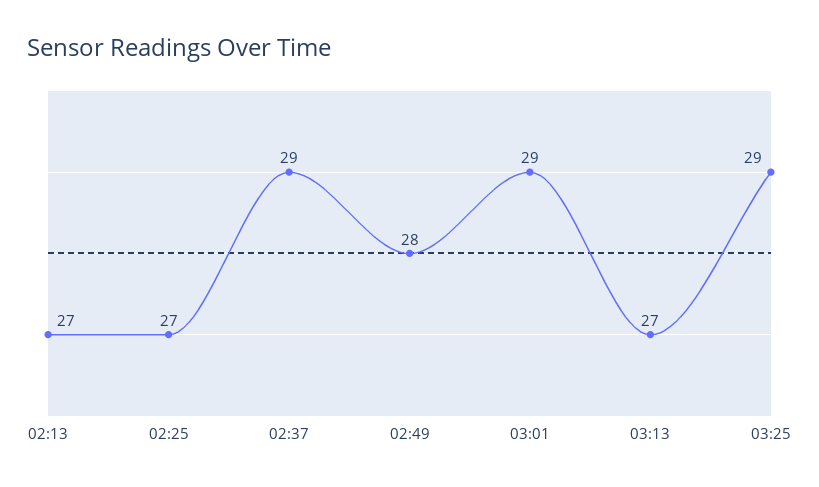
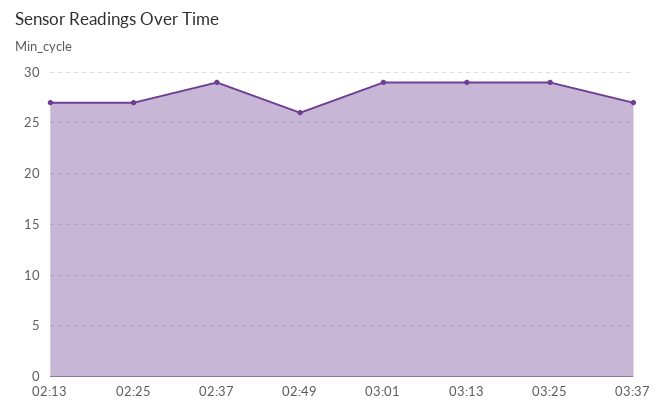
02:49: 28 -> 26
03:13: 27 -> 29
03:37: none -> 27

